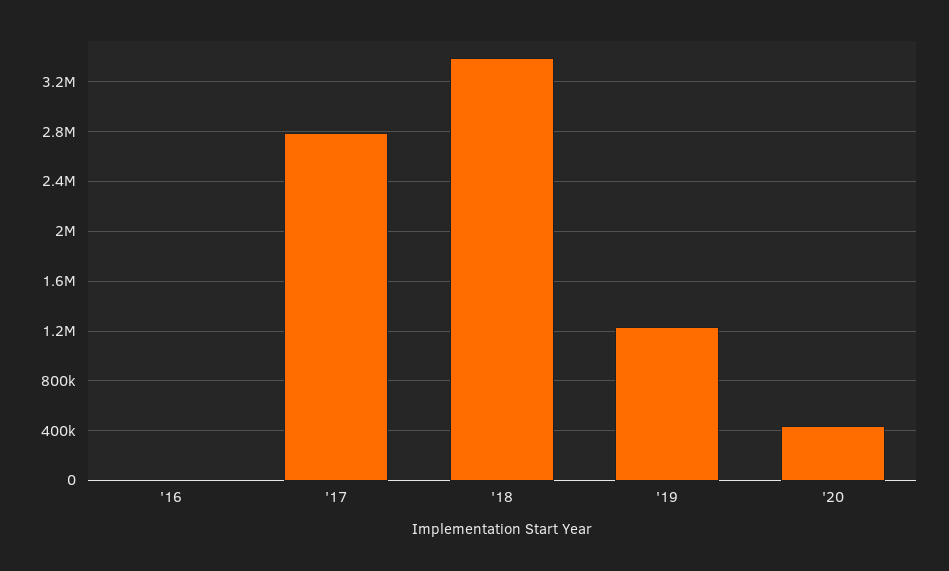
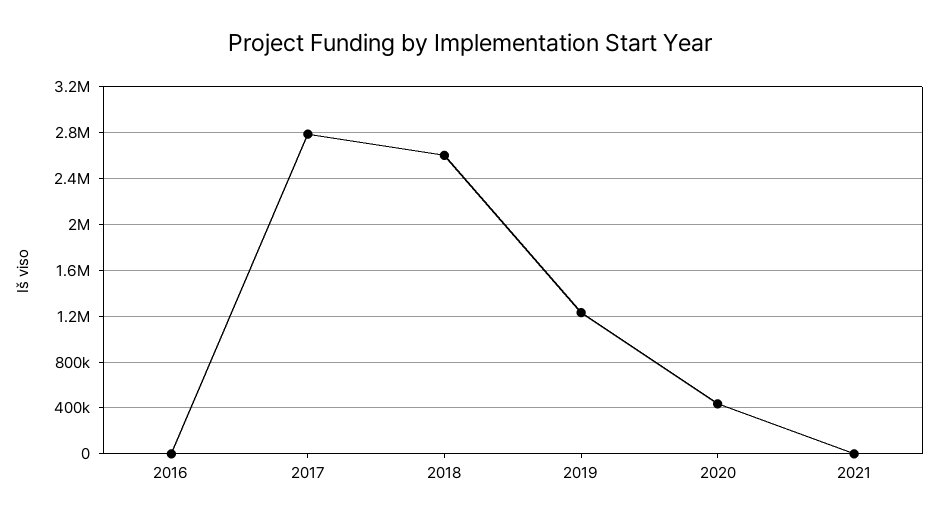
'18: 3400000 -> 2600000
2021: none -> 0

